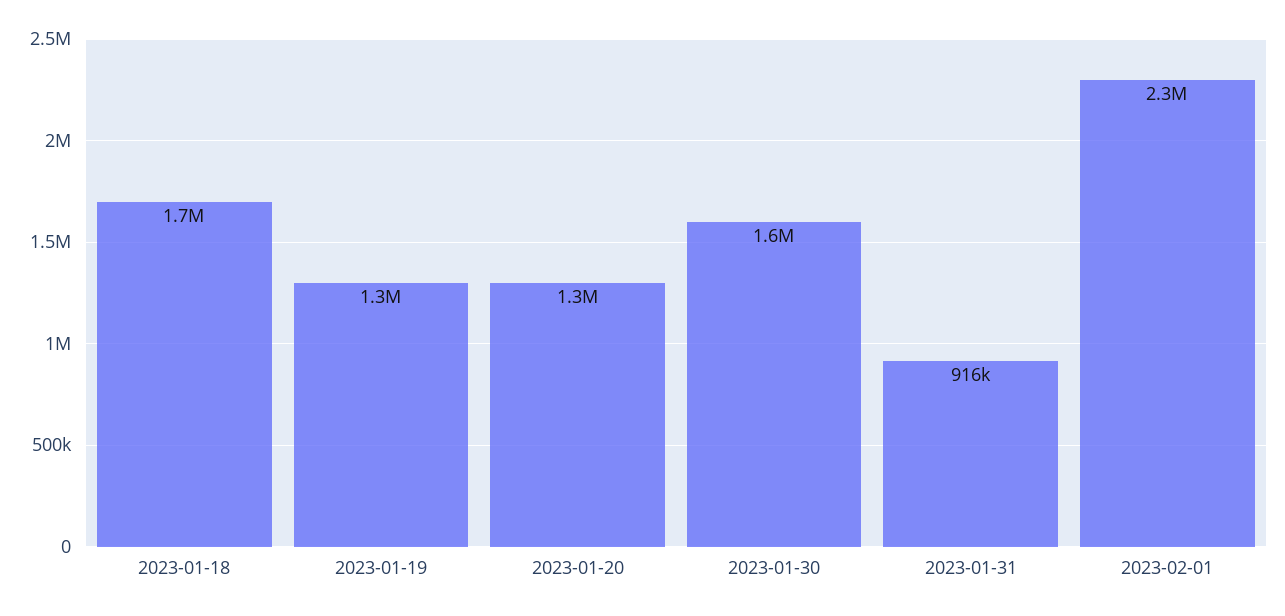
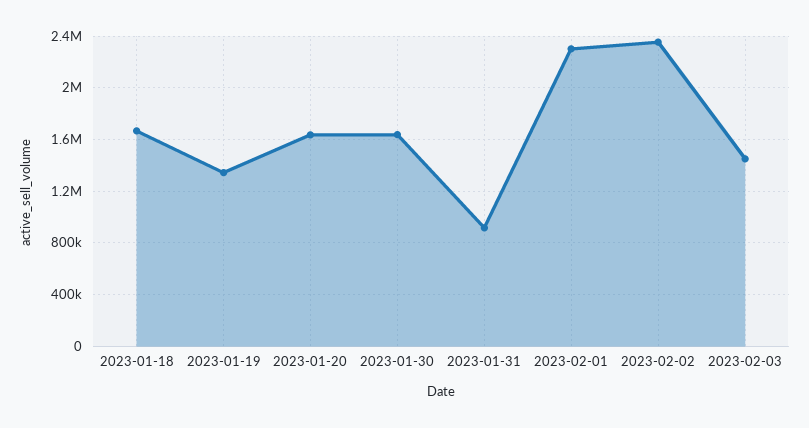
2023-01-20: 1300000 -> 1650000
2023-02-02: none -> 2350000
2023-02-03: none -> 1450000

